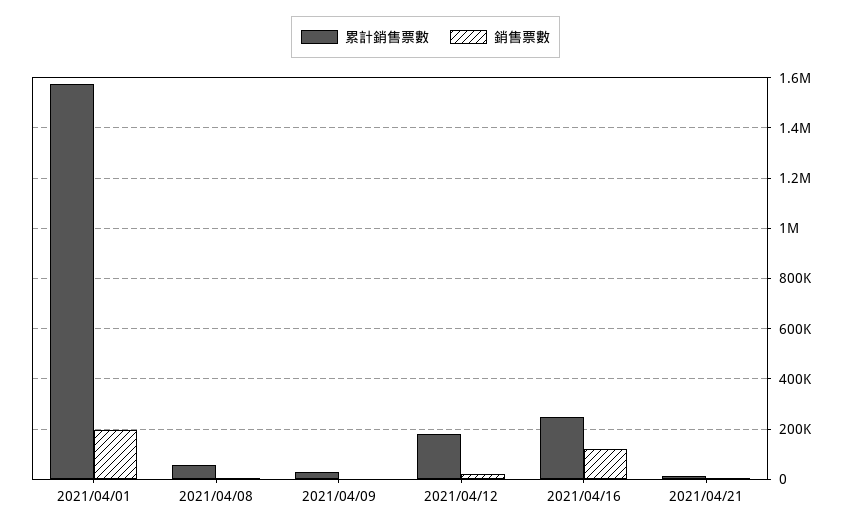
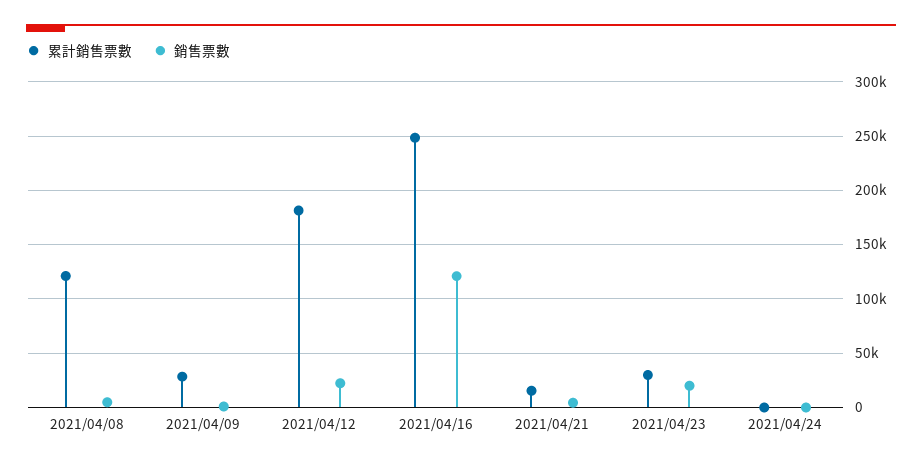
累計銷售票數, 2021/04/01: 1575000 -> none
銷售票數, 2021/04/01: 200000 -> none
累計銷售票數, 2021/04/08: 50000 -> 120000
累計銷售票數, 2021/04/23: none -> 30000
銷售票數, 2021/04/23: none -> 20000
累計銷售票數, 2021/04/24: none -> 0
銷售票數, 2021/04/24: none -> 0

